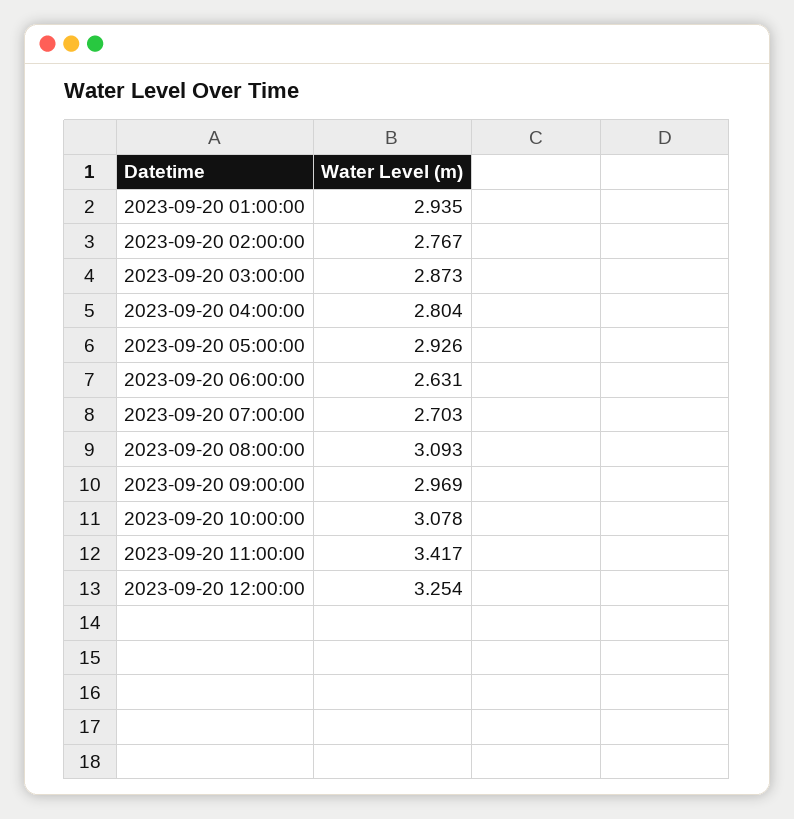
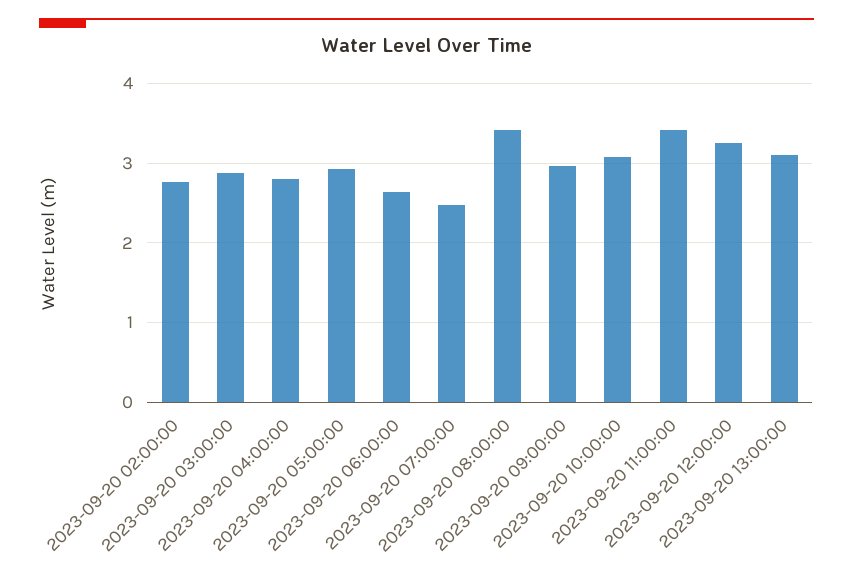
2023-09-20 01:00:00: 2.935 -> none
2023-09-20 07:00:00: 2.703 -> 2.5
2023-09-20 08:00:00: 3.093 -> 3.4
2023-09-20 13:00:00: none -> 3.1

